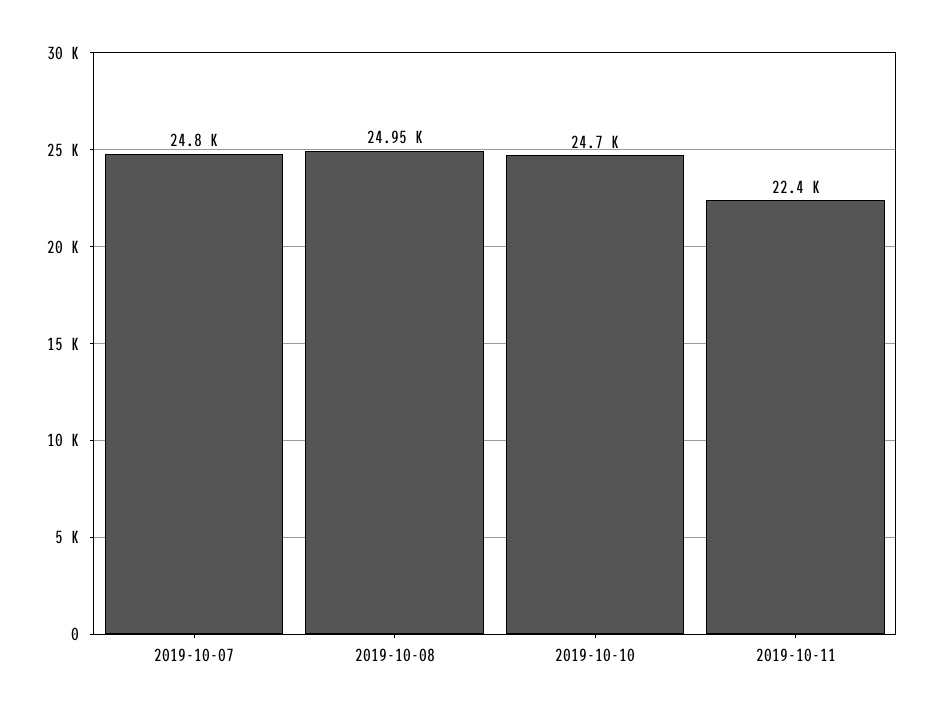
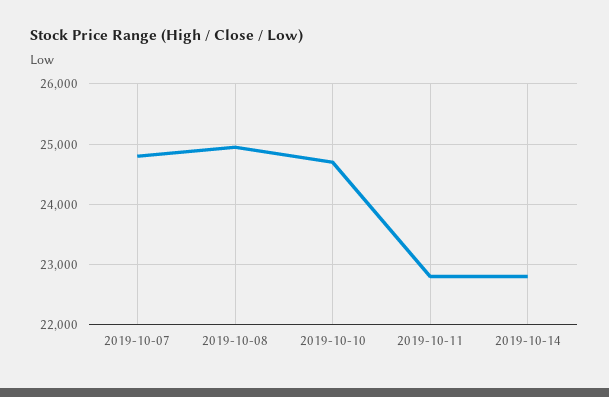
2019-10-11: 22400 -> 22800
2019-10-14: none -> 22800

